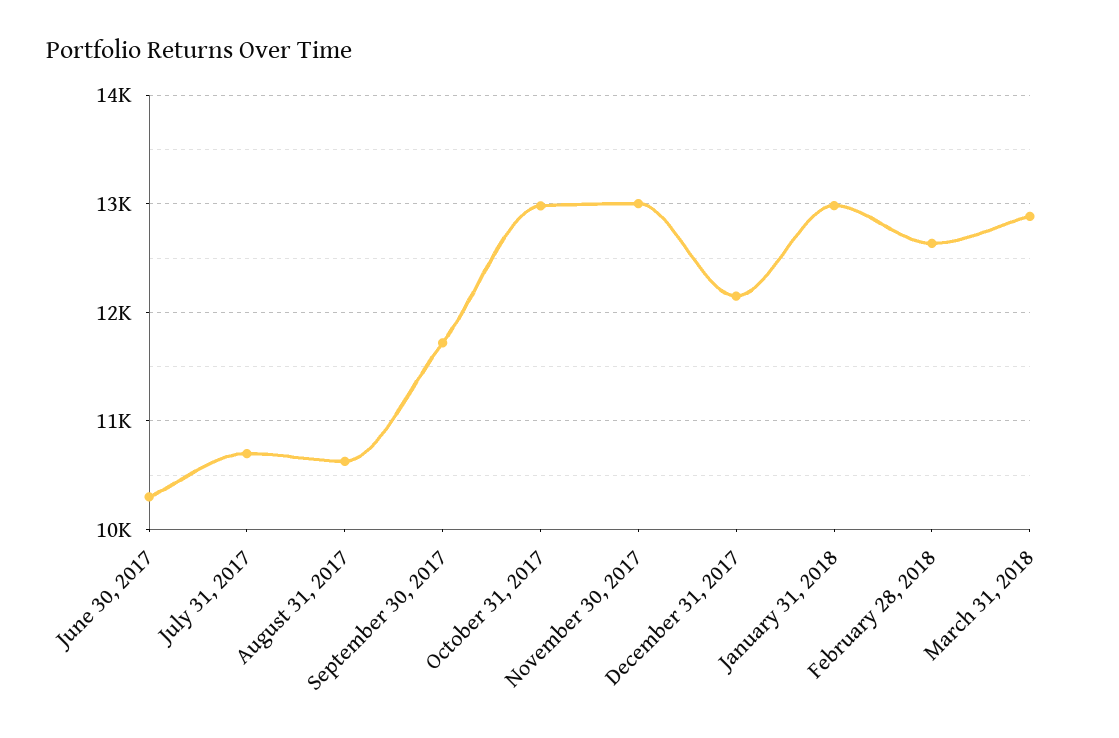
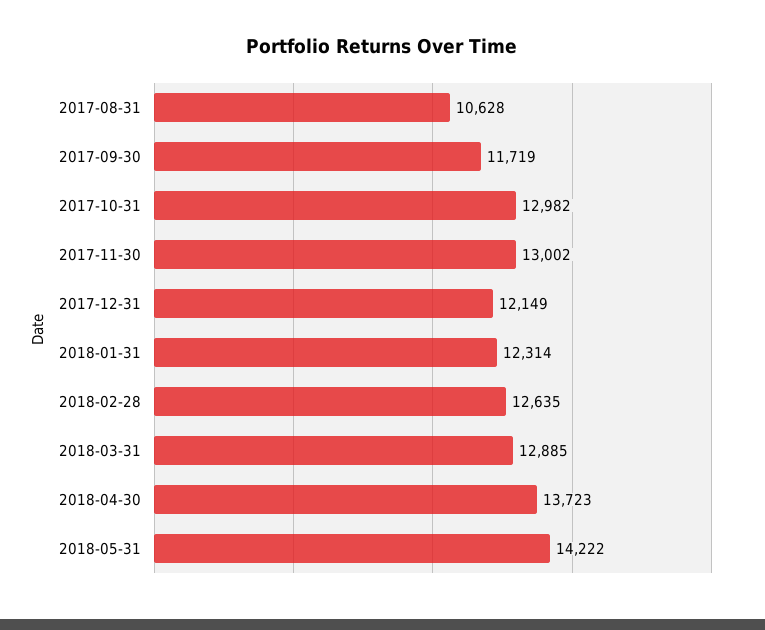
June 30, 2017: 10300 -> none
July 31, 2017: 10700 -> none
January 31, 2018: 13000 -> 12314
2018-04-30: none -> 13723
2018-05-31: none -> 14222

